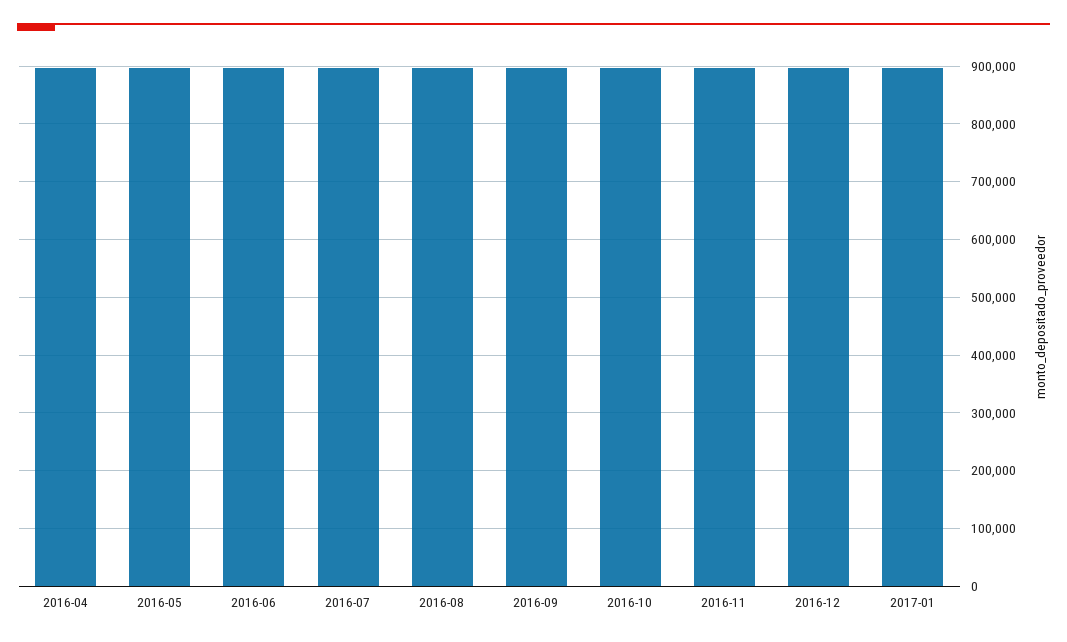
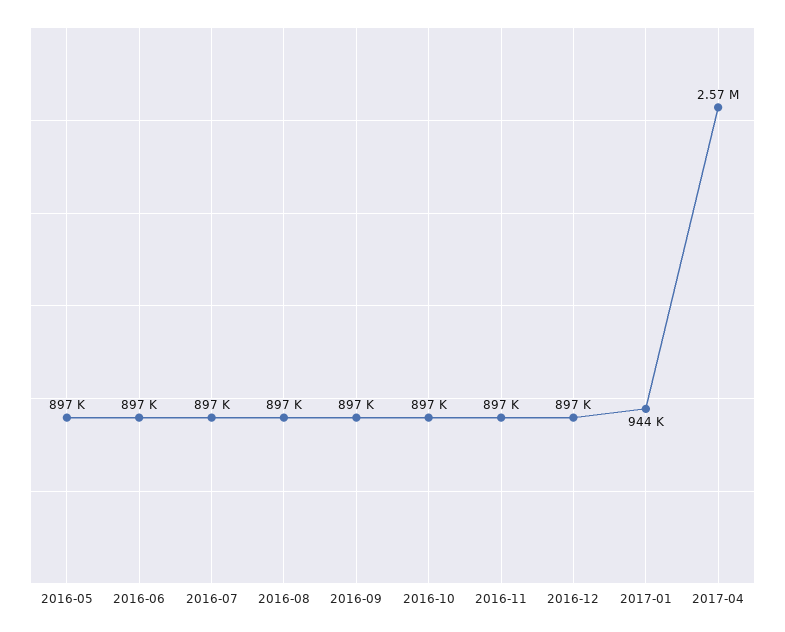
2016-04: 900000 -> none
2017-01: 900000 -> 944000
2017-04: none -> 2570000

